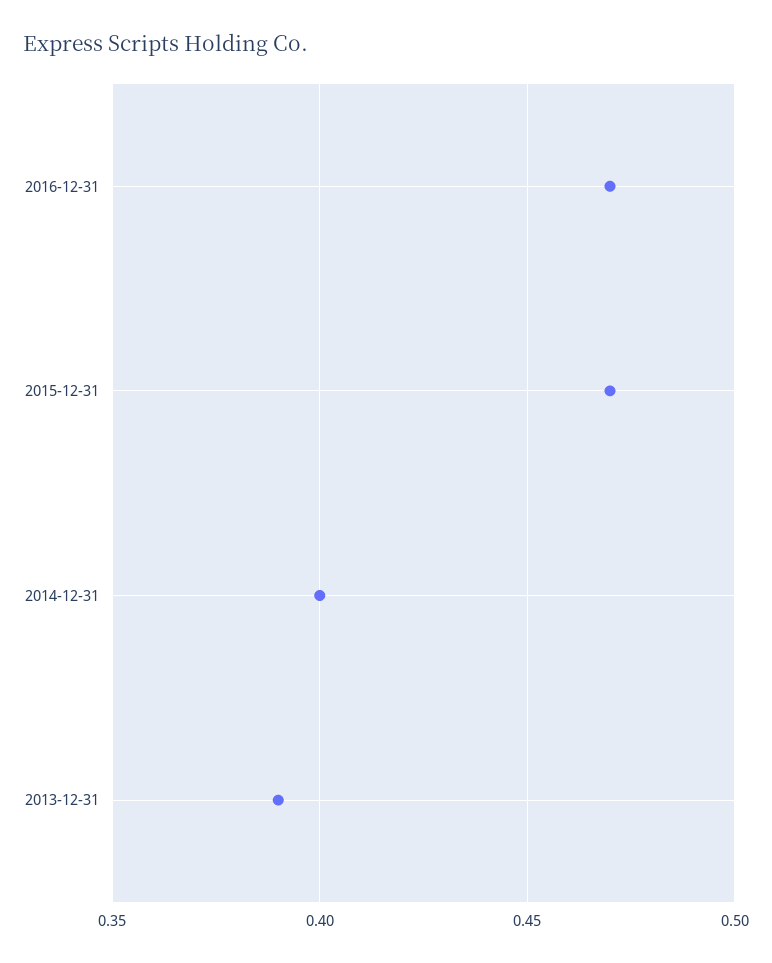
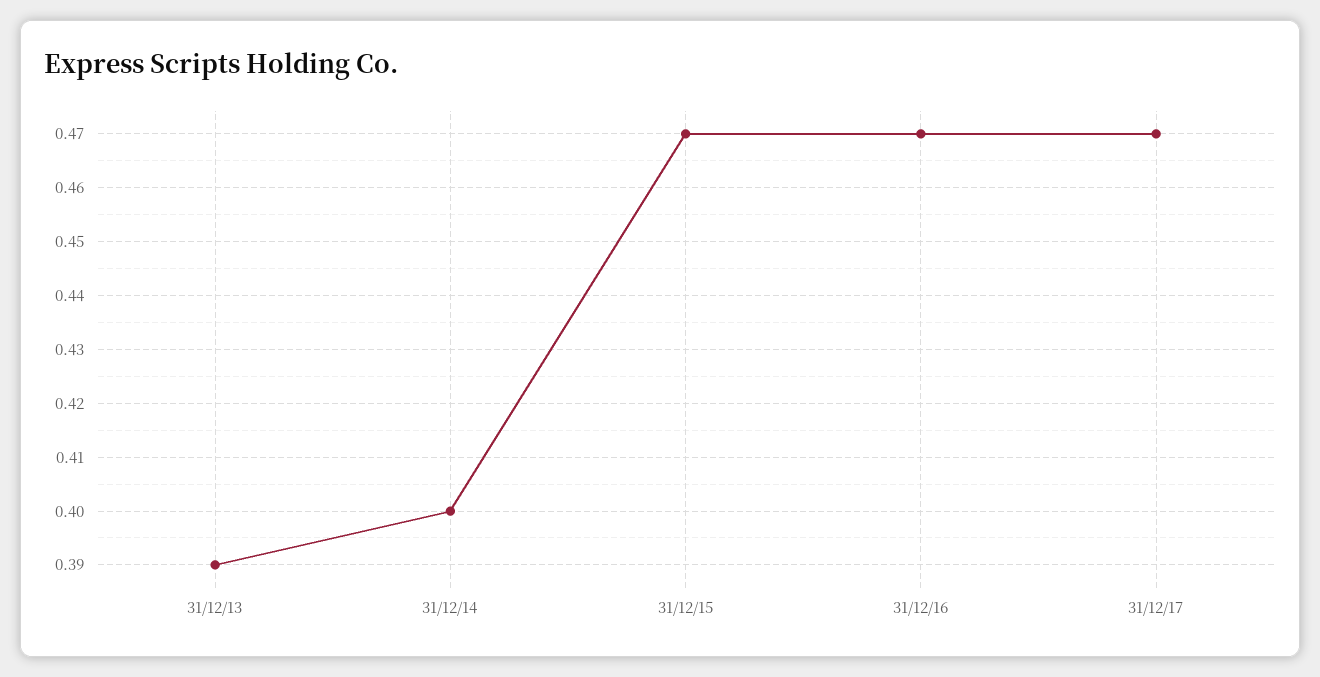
31/12/17: none -> 0.47

